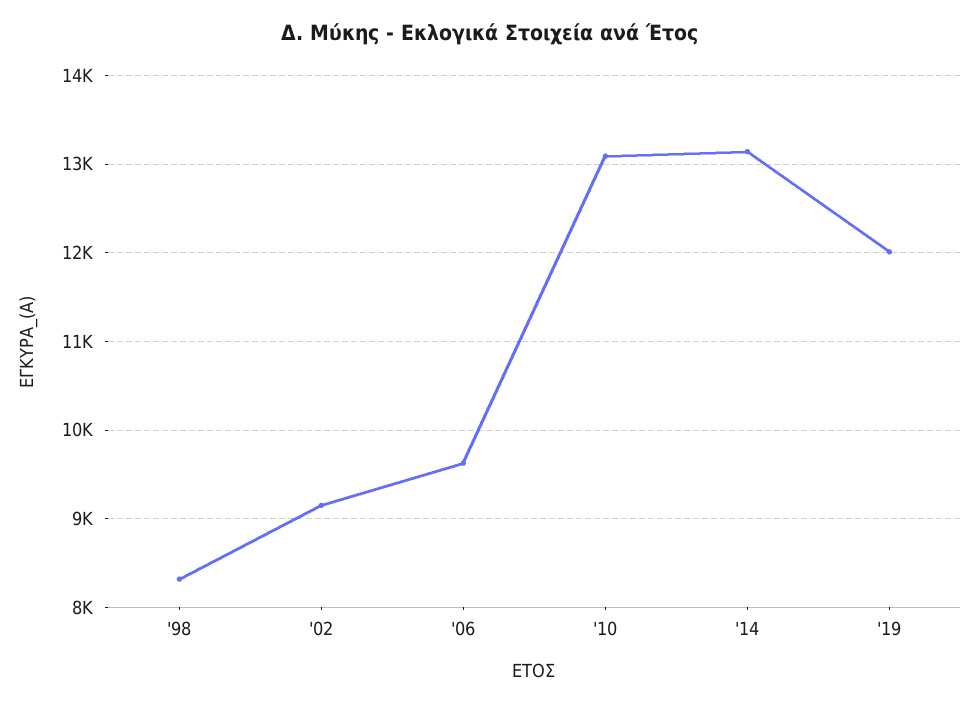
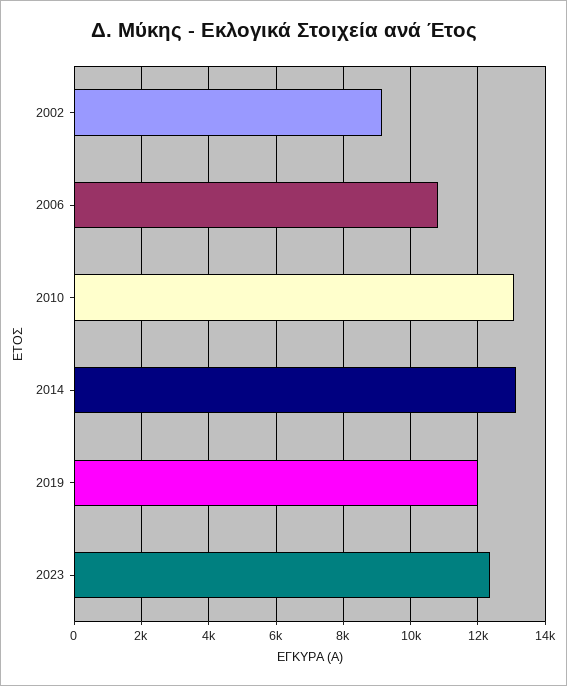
'98: 8300 -> none
'06: 9600 -> 10800
2023: none -> 12400

